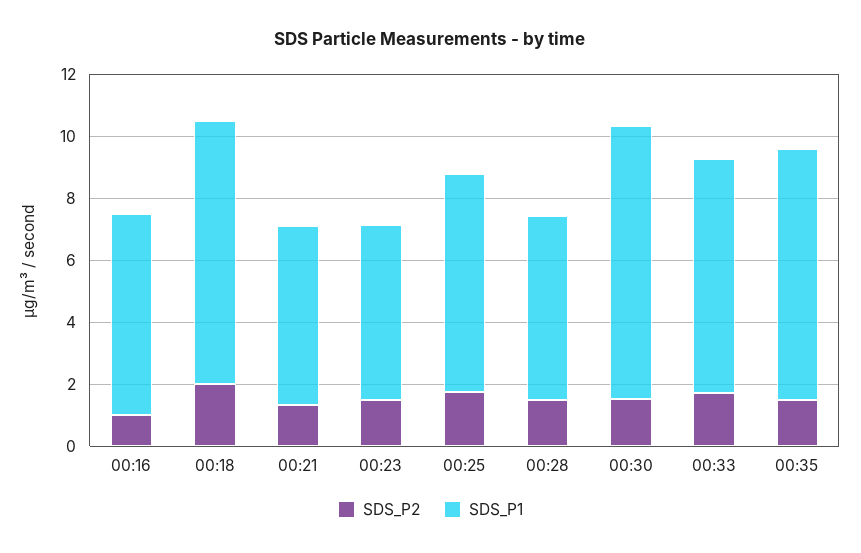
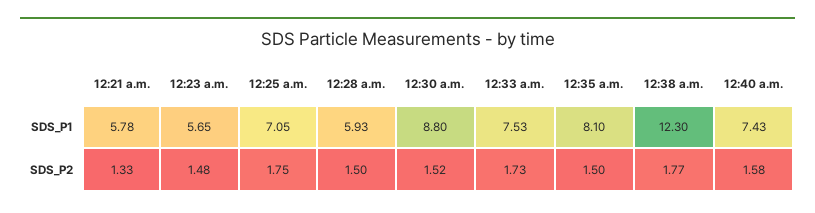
SDS_P2, 00:16: 1 -> none
SDS_P1, 00:16: 6.5 -> none
SDS_P2, 00:18: 2 -> none
SDS_P1, 00:18: 8.5 -> none
SDS_P1, 12:38 a.m.: none -> 12.3
SDS_P1, 12:40 a.m.: none -> 7.43
SDS_P2, 12:38 a.m.: none -> 1.77
SDS_P2, 12:40 a.m.: none -> 1.58

